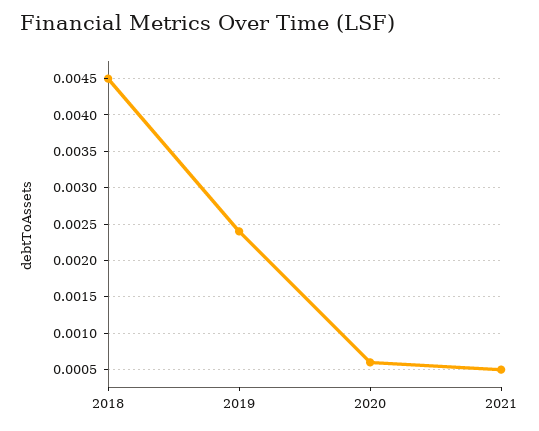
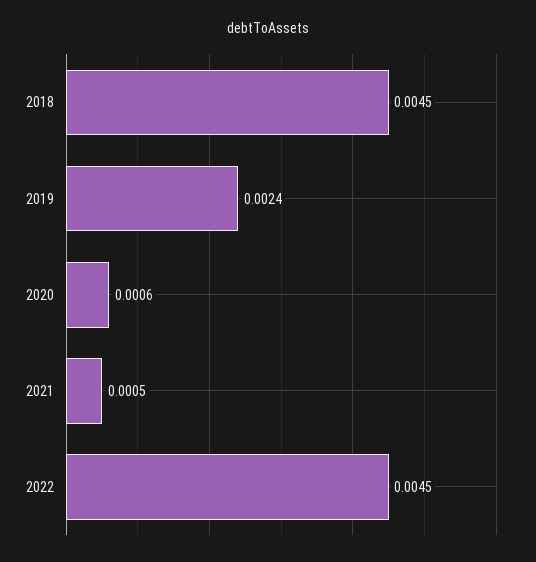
2022: none -> 0.0045

